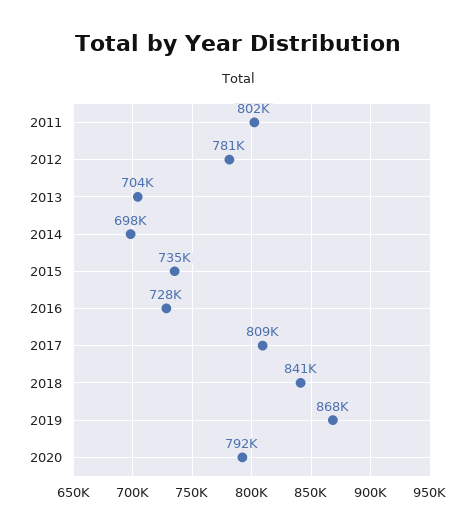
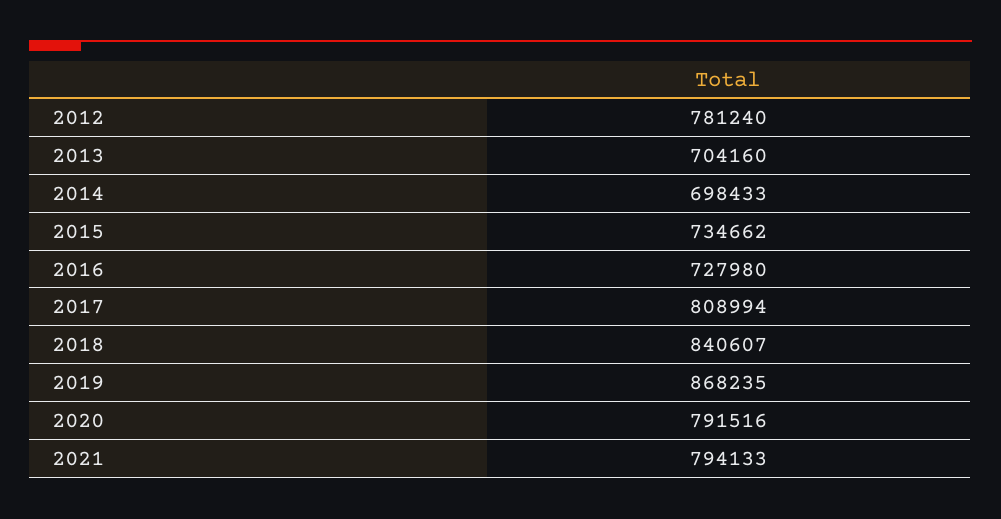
2011: 802000 -> none
2021: none -> 794133

